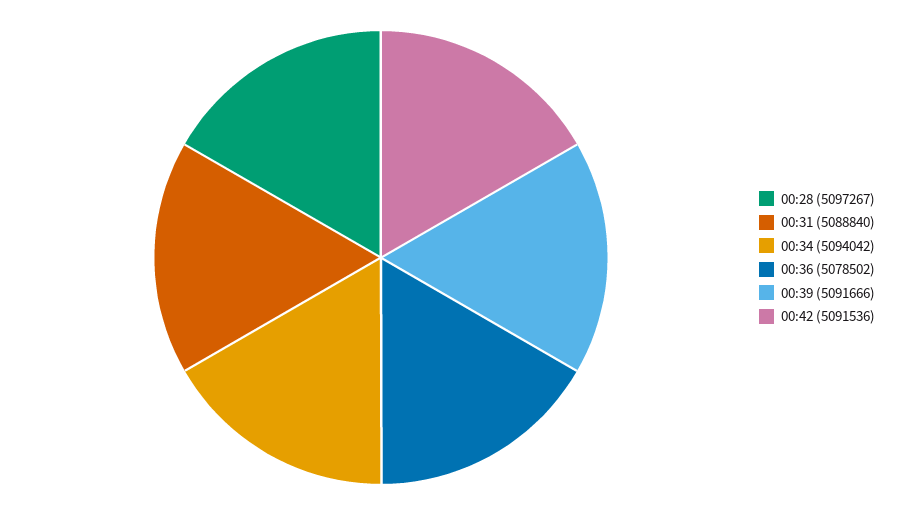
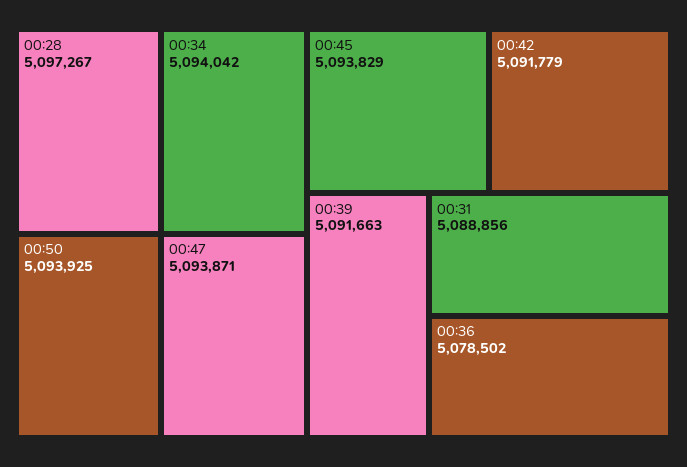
00:31: 5088840 -> 5088856
00:39: 5091666 -> 5091663
00:42: 5091536 -> 5091779
00:50: none -> 5093925
00:47: none -> 5093871
00:45: none -> 5093829

